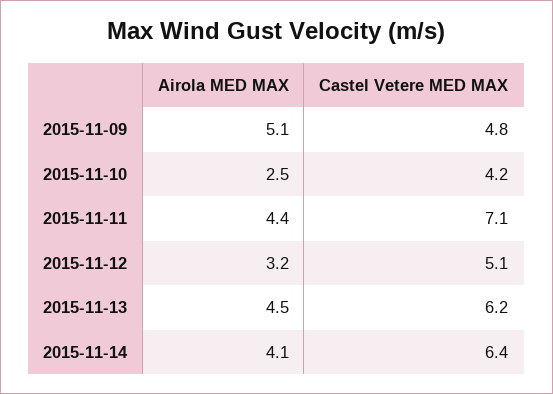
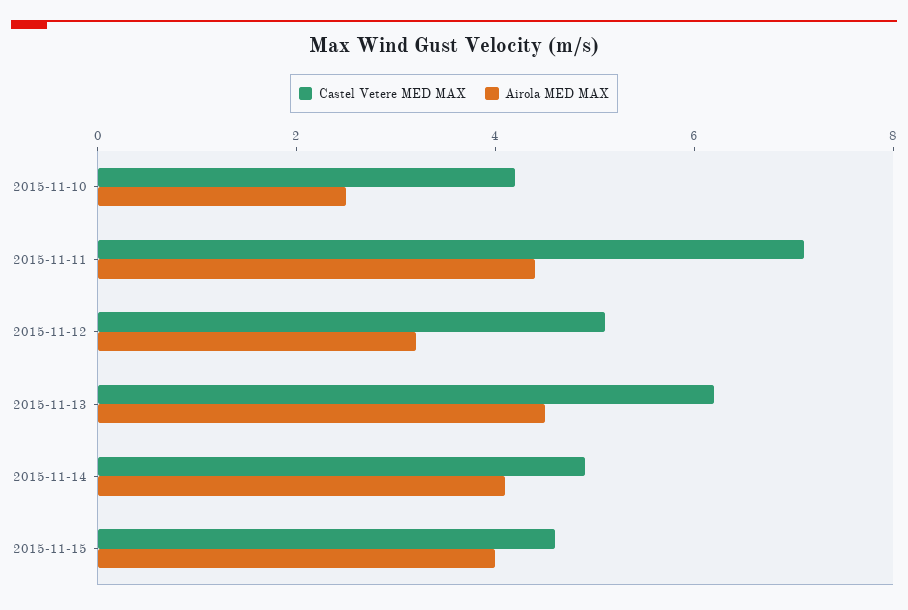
Airola MED MAX, 2015-11-09: 5.1 -> none
Castel Vetere MED MAX, 2015-11-09: 4.8 -> none
Castel Vetere MED MAX, 2015-11-14: 6.4 -> 5
Castel Vetere MED MAX, 2015-11-15: none -> 4.5
Airola MED MAX, 2015-11-15: none -> 4

